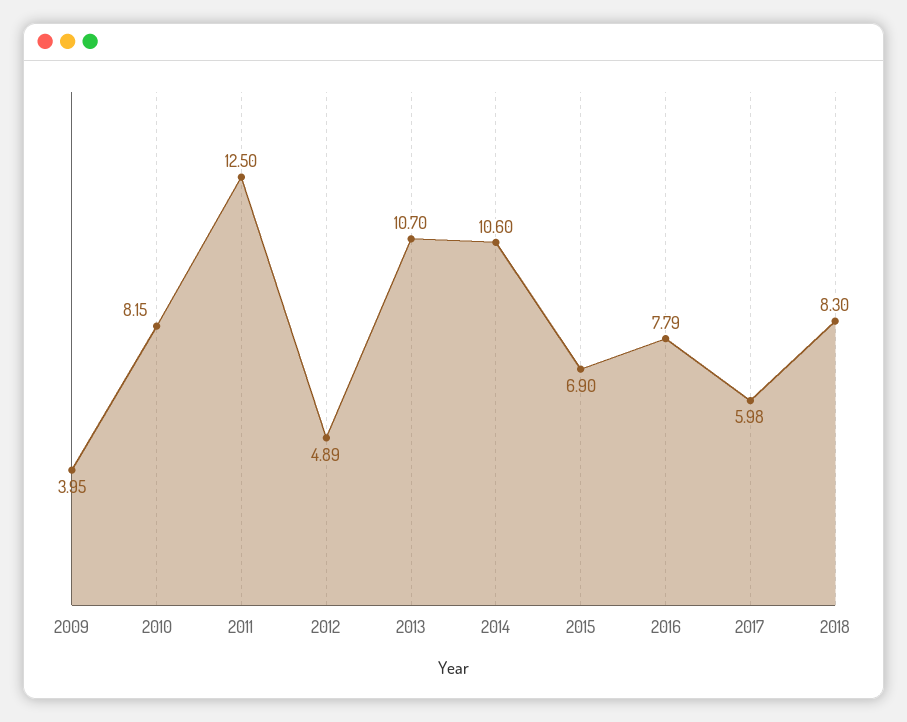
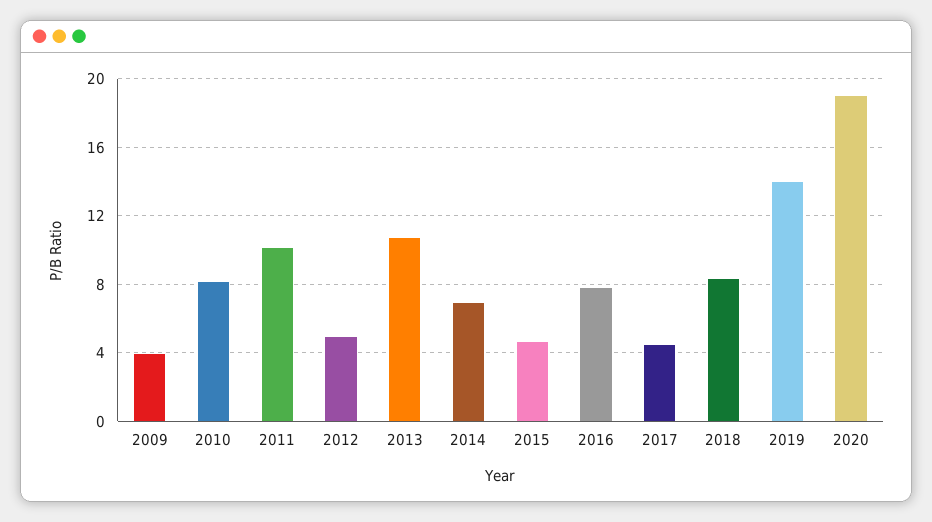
2011: 12.5 -> 10
2014: 10.6 -> 7
2015: 6.9 -> 4.5
2017: 5.98 -> 4.5
2019: none -> 14
2020: none -> 19

